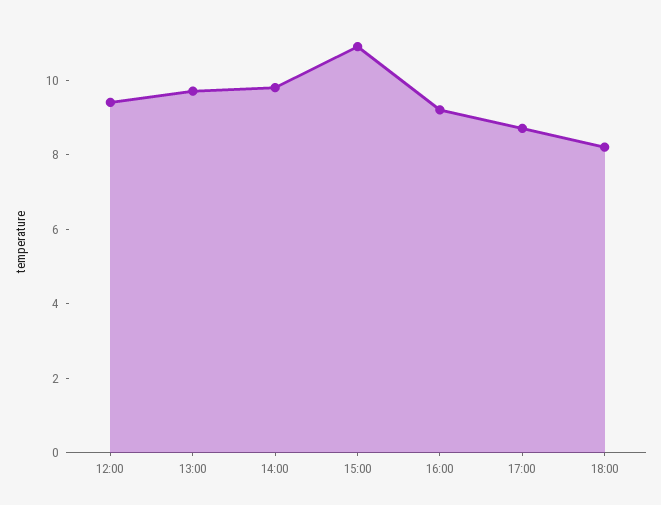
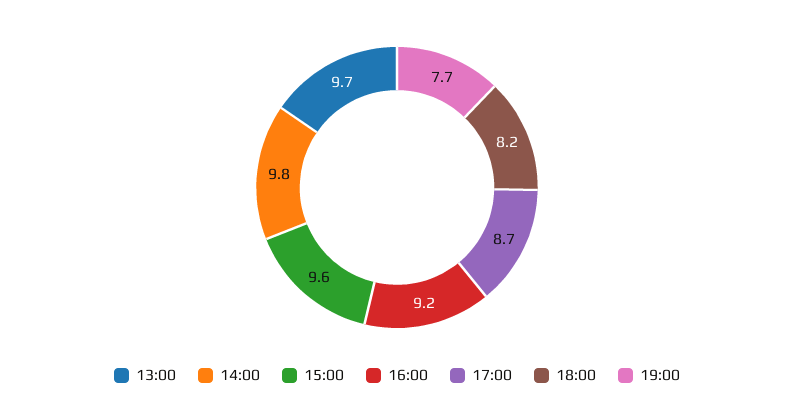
12:00: 9.5 -> none
15:00: 11 -> 9.6
19:00: none -> 7.7

